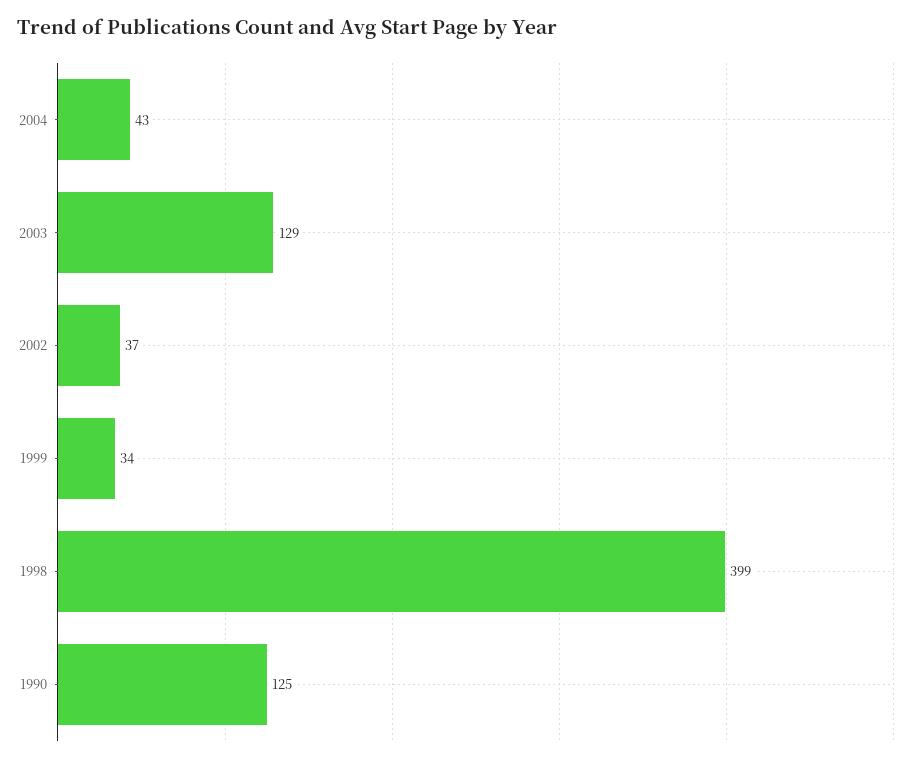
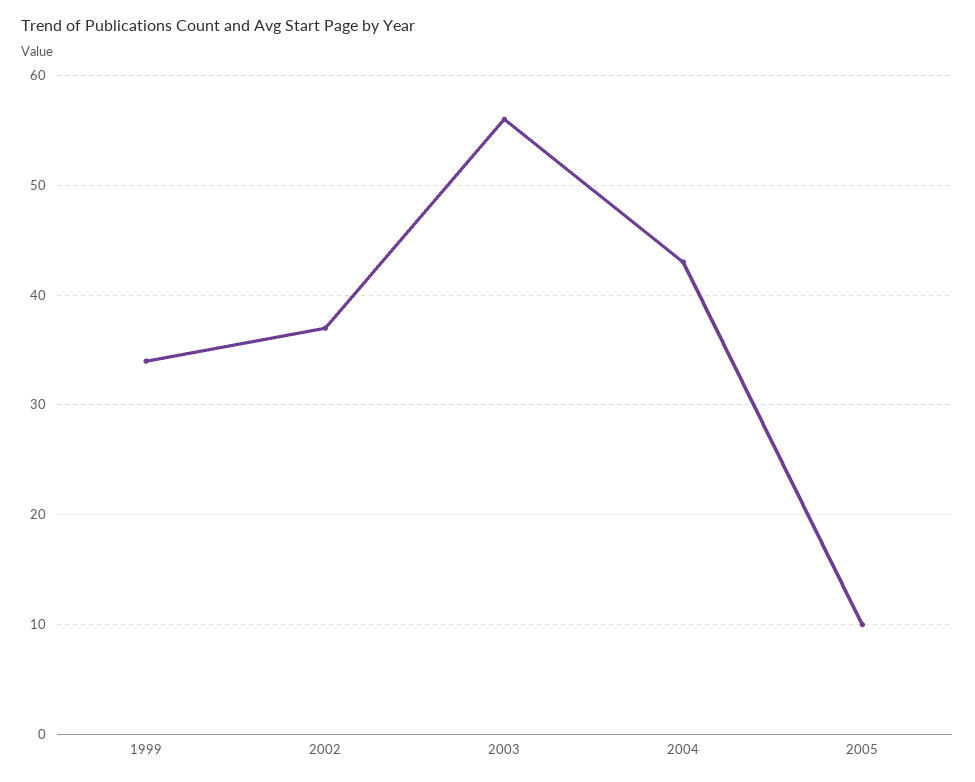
2003: 129 -> 56
1998: 399 -> none
1990: 125 -> none
2005: none -> 10

